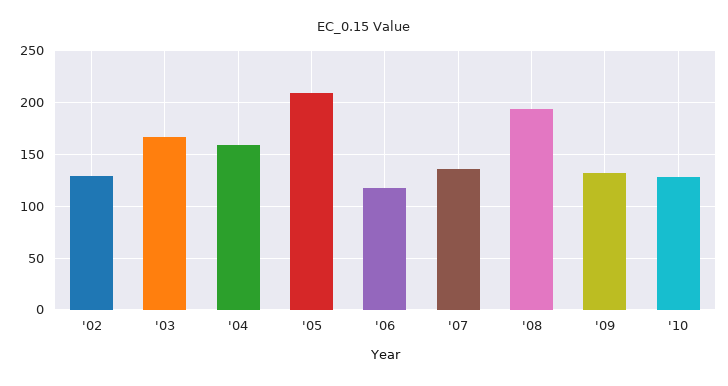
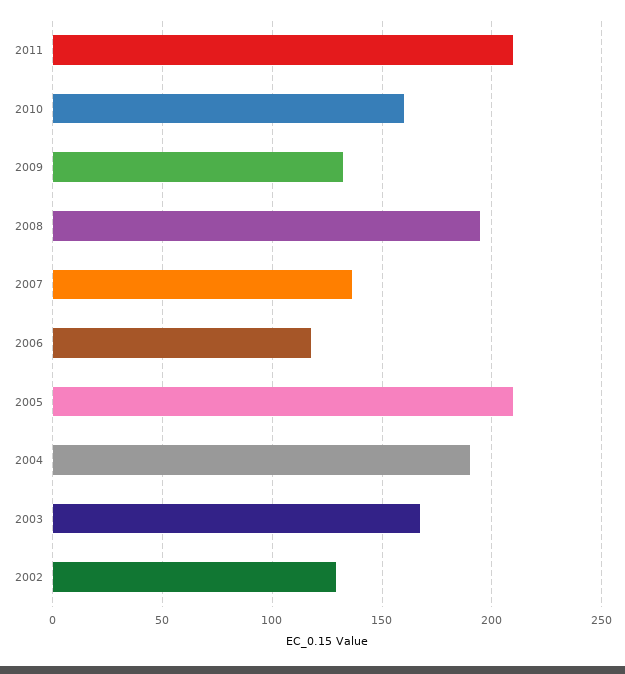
'04: 160 -> 190
'10: 130 -> 160
2011: none -> 210

